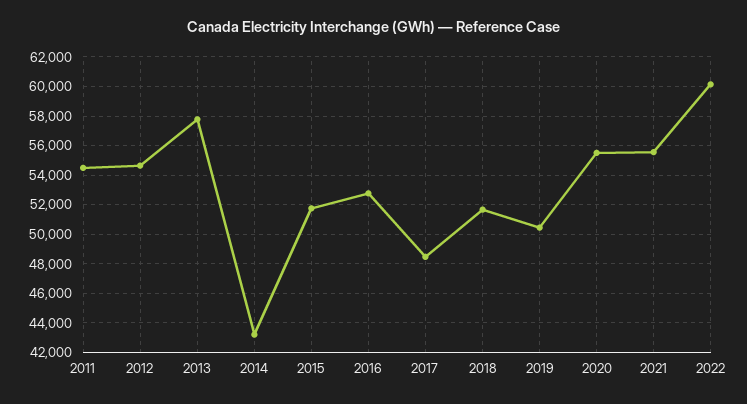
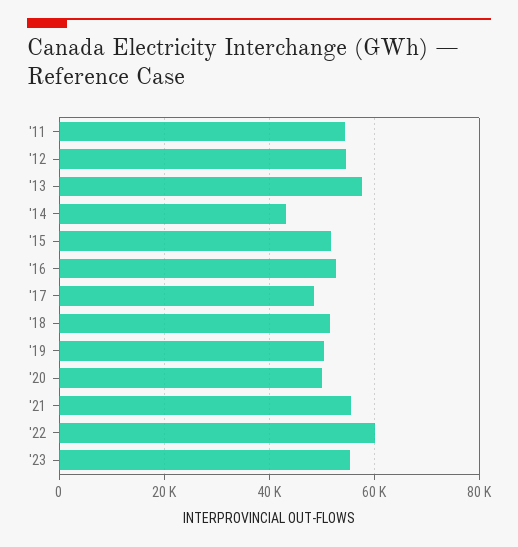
2020: 55500 -> 50000
'23: none -> 56000

